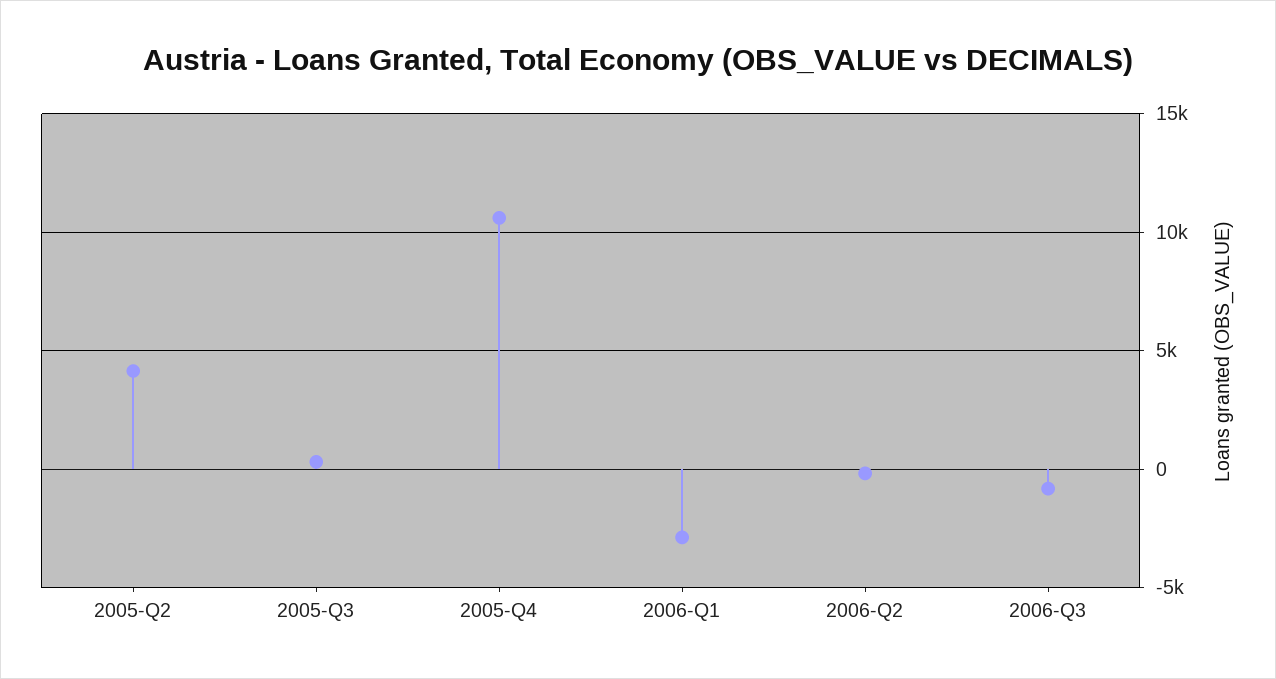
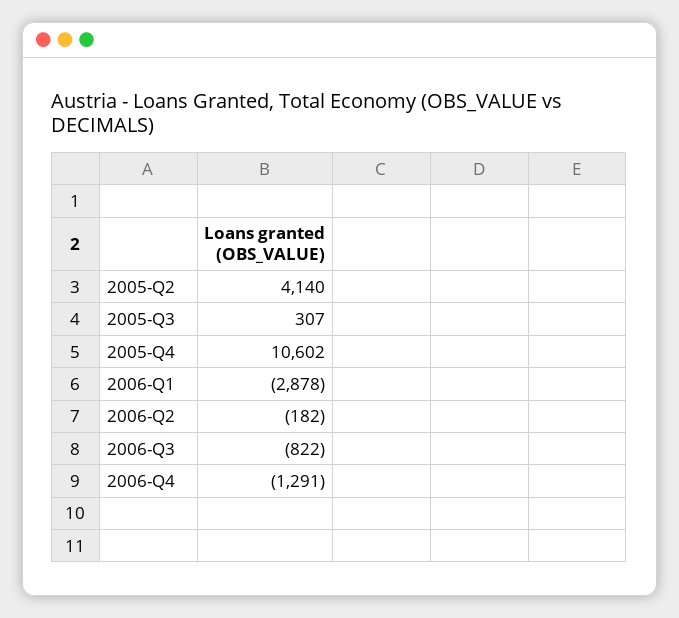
2006-Q4: none -> -1291

